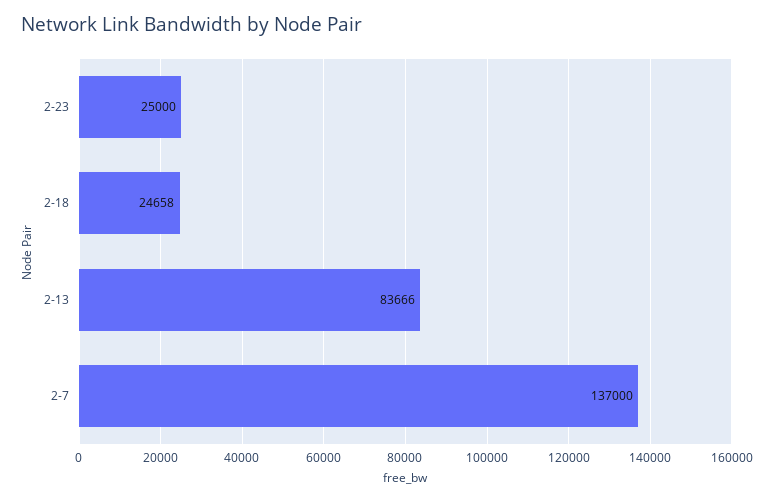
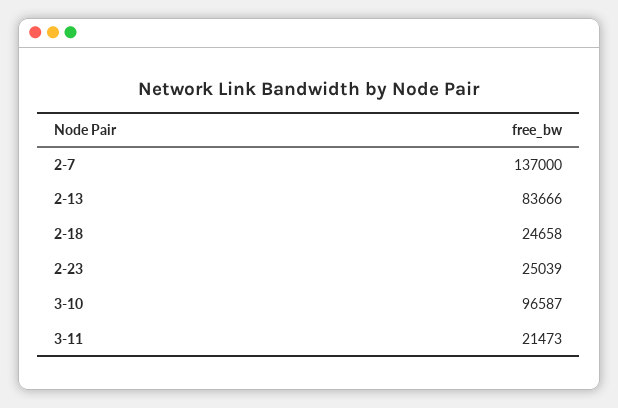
2-23: 25000 -> 25039
3-10: none -> 96587
3-11: none -> 21473

